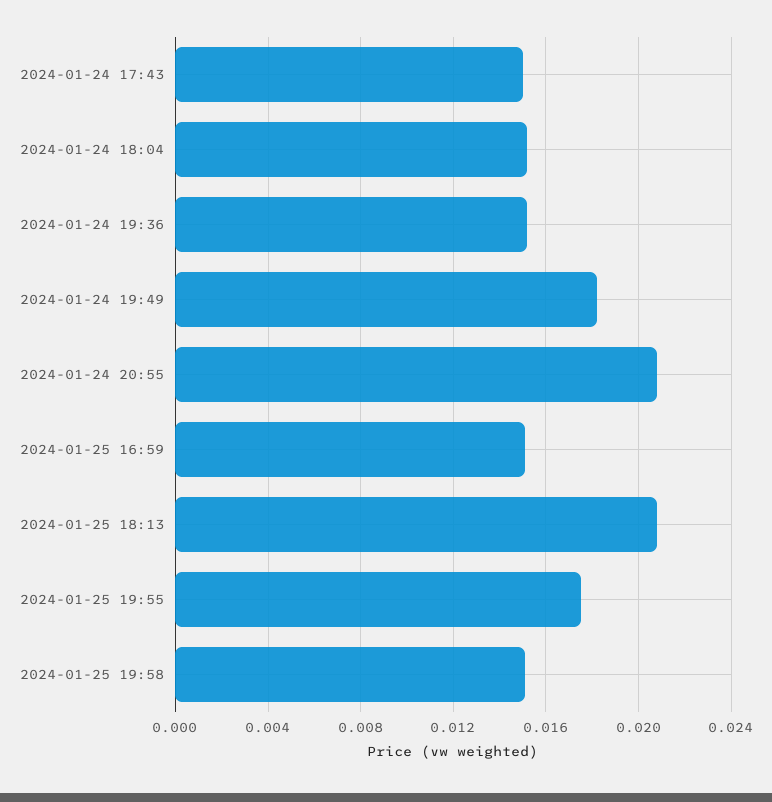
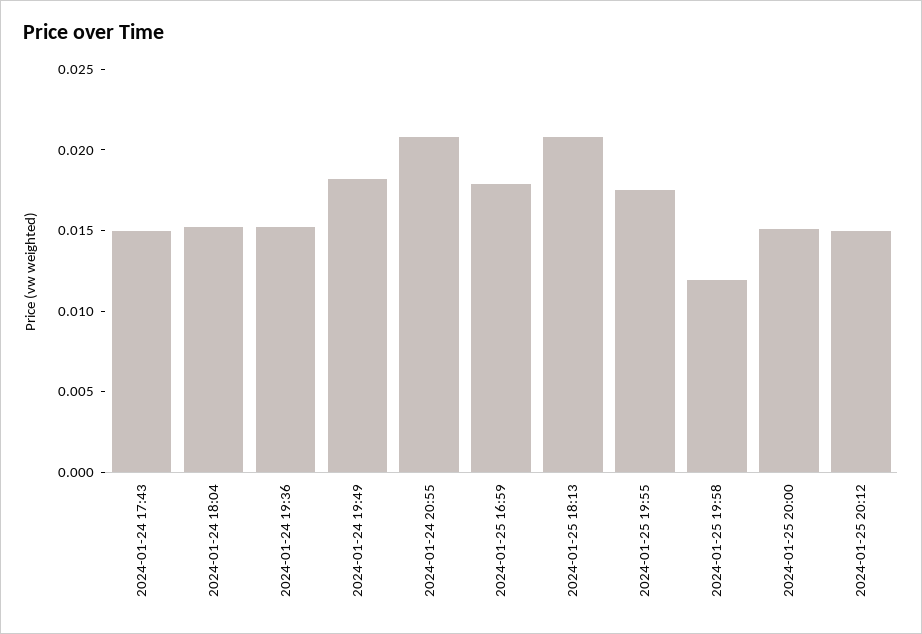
2024-01-25 16:59: 0.015 -> 0.018
2024-01-25 19:58: 0.015 -> 0.012
2024-01-25 20:00: none -> 0.015
2024-01-25 20:12: none -> 0.015

